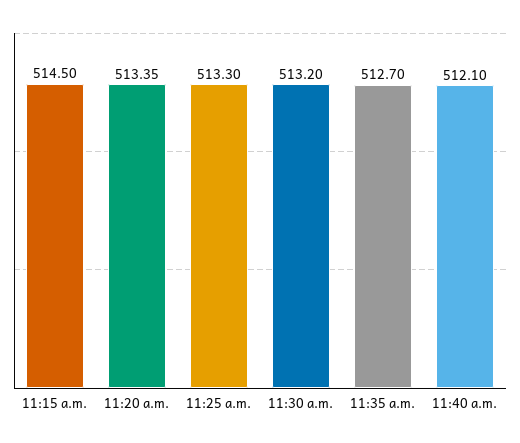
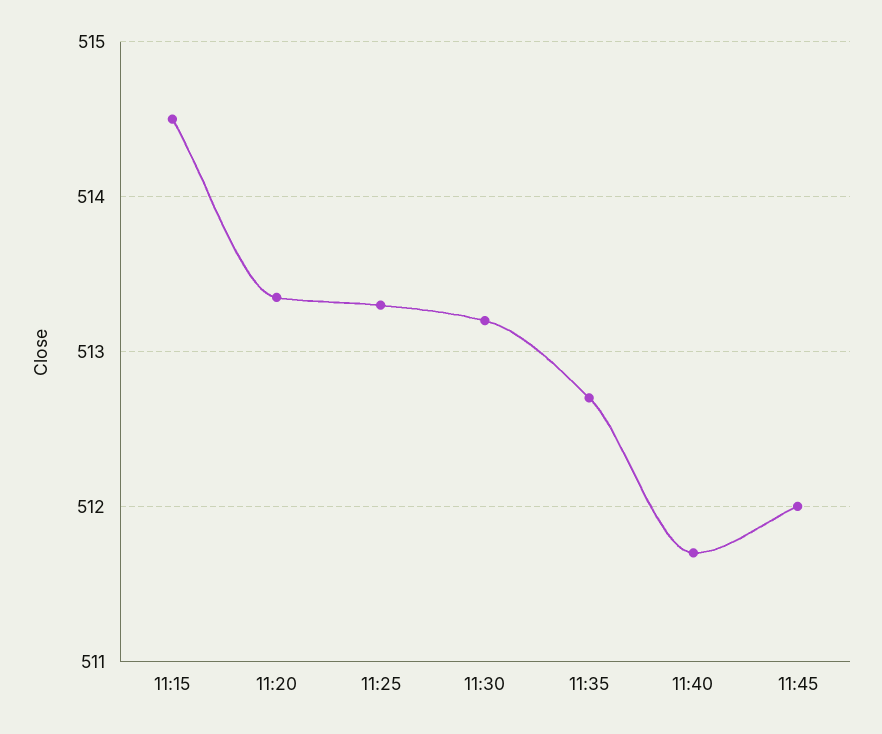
11:40 a.m.: 512.1 -> 511.7
11:45: none -> 512

